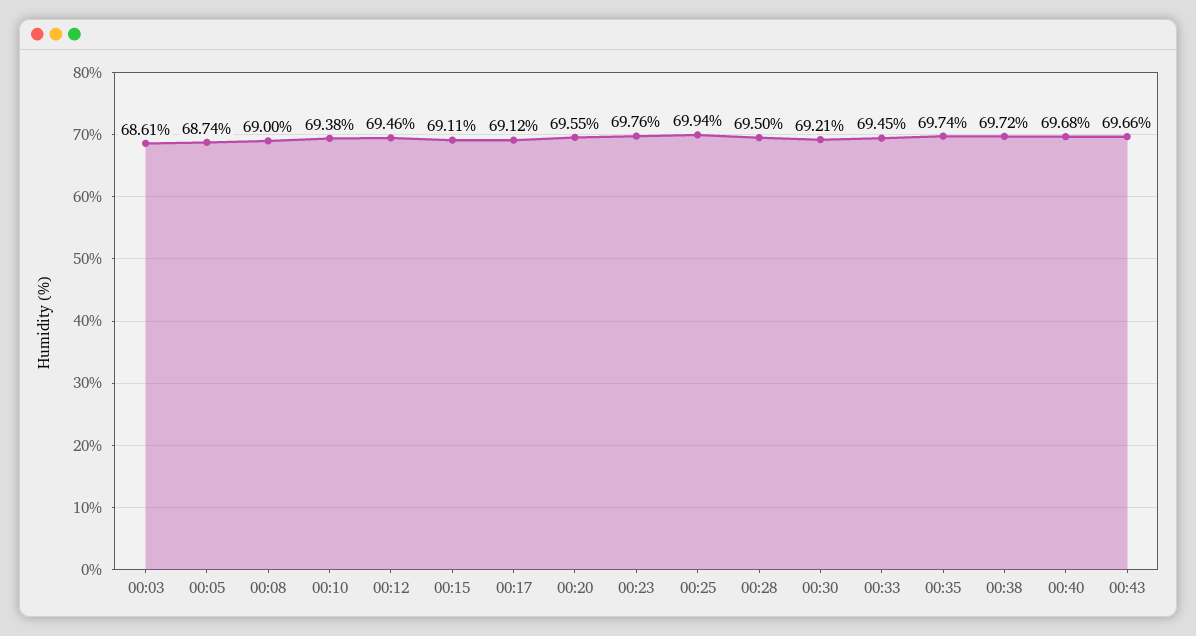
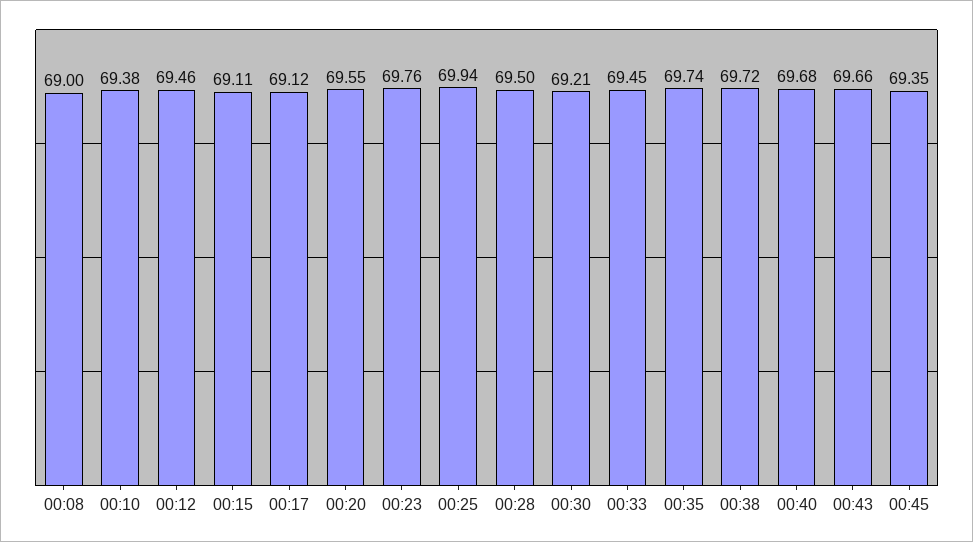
00:03: 68.61 -> none
00:05: 68.74 -> none
00:45: none -> 69.35

